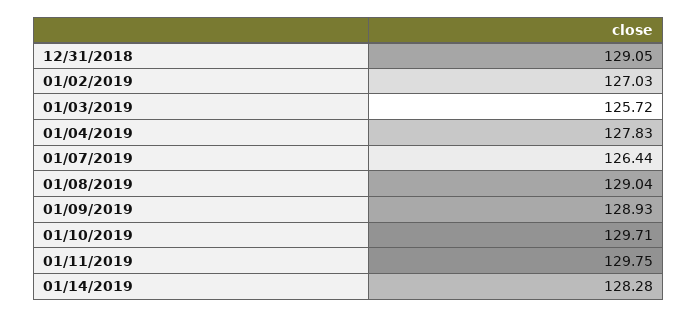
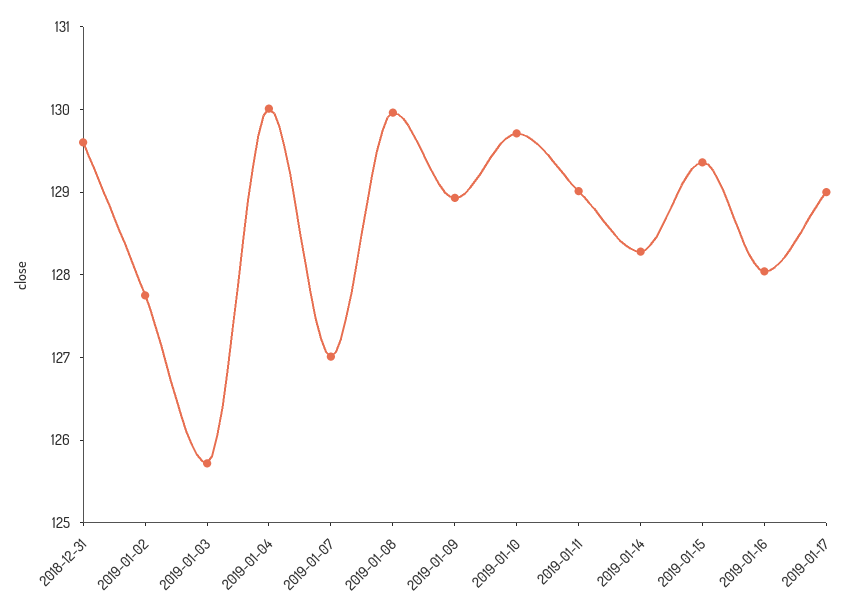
12/31/2018: 129.05 -> 129.6
01/02/2019: 127.03 -> 127.8
01/04/2019: 127.83 -> 130
01/07/2019: 126.44 -> 127
01/08/2019: 129.04 -> 130
01/11/2019: 129.75 -> 129
2019-01-15: none -> 129.4
2019-01-16: none -> 128
2019-01-17: none -> 129

